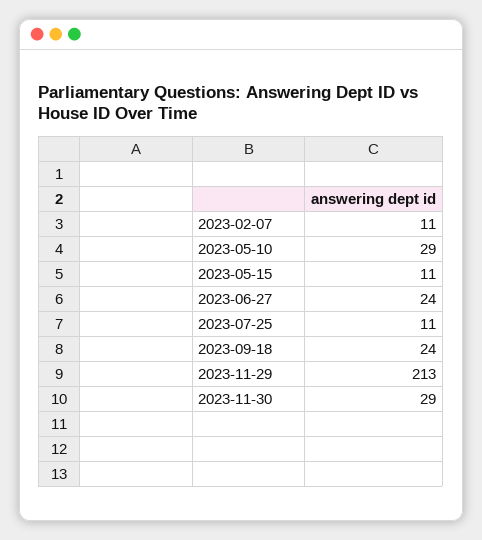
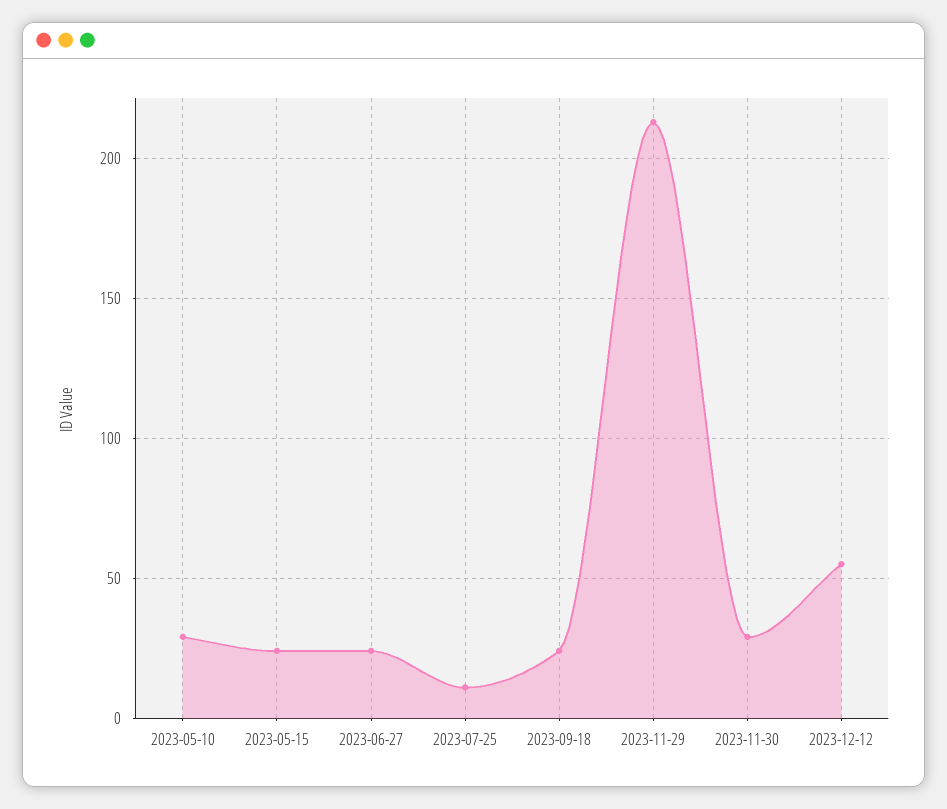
2023-02-07: 11 -> none
2023-05-15: 11 -> 25
2023-12-12: none -> 55

